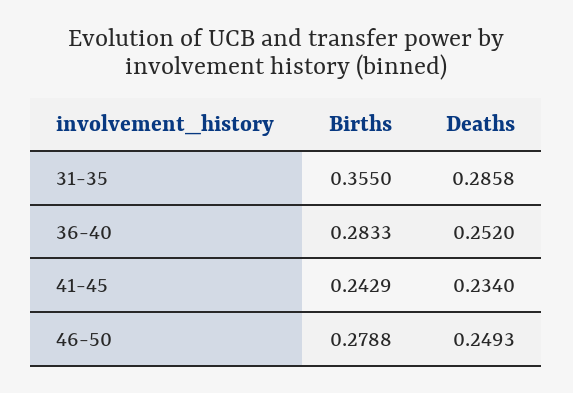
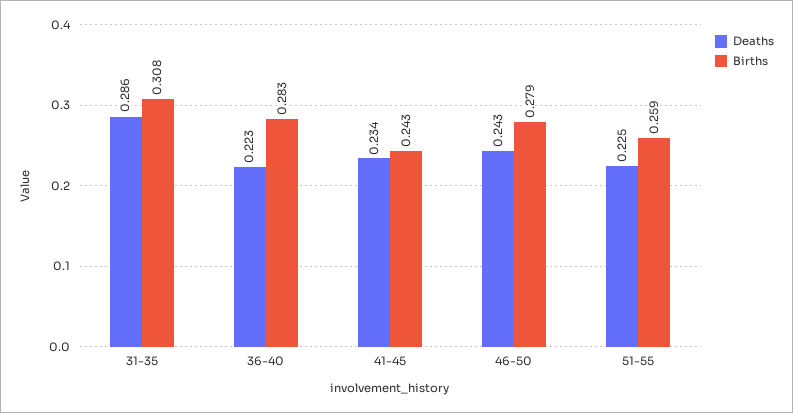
Births, 31-35: 0.355 -> 0.308
Deaths, 36-40: 0.252 -> 0.223
Deaths, 46-50: 0.2493 -> 0.243
Deaths, 51-55: none -> 0.225
Births, 51-55: none -> 0.259

